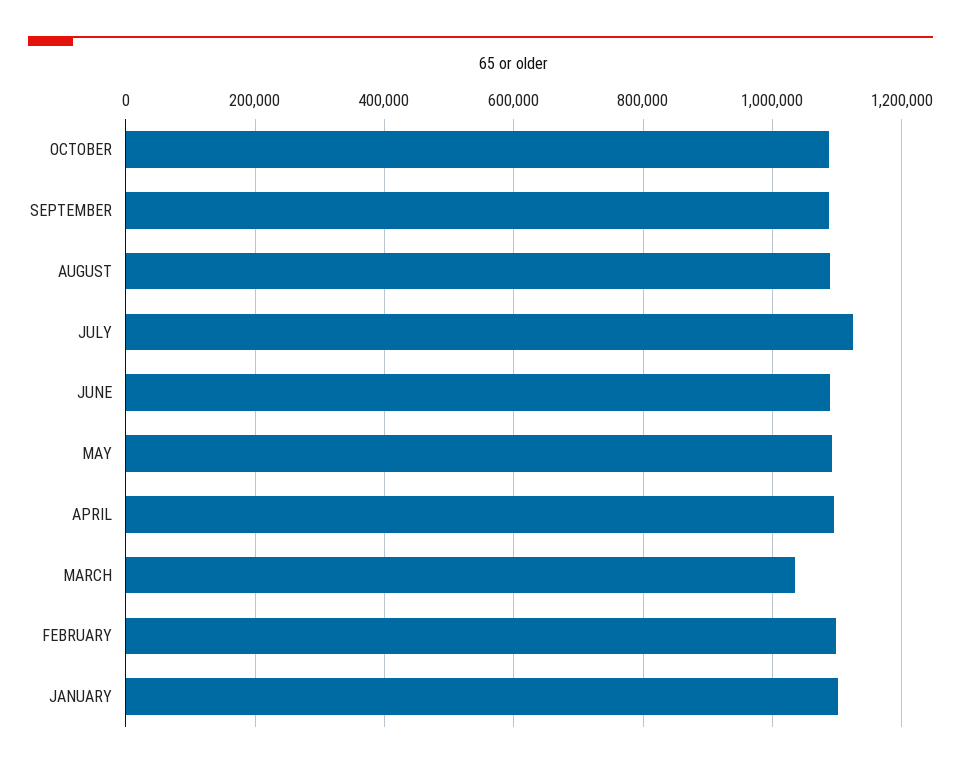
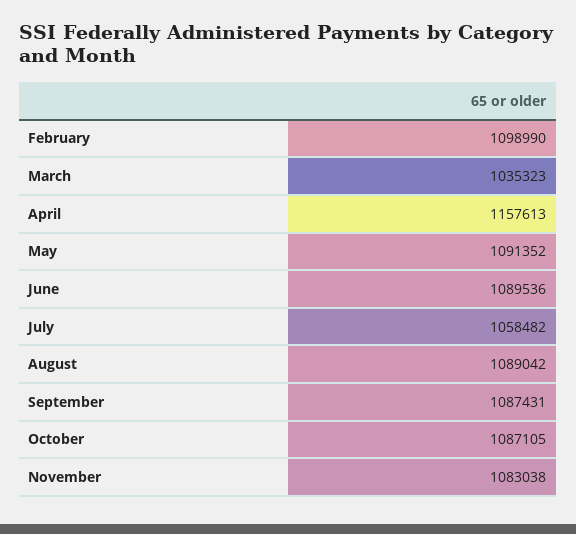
JULY: 1120000 -> 1058482
APRIL: 1100000 -> 1157613
JANUARY: 1100000 -> none
November: none -> 1083038

